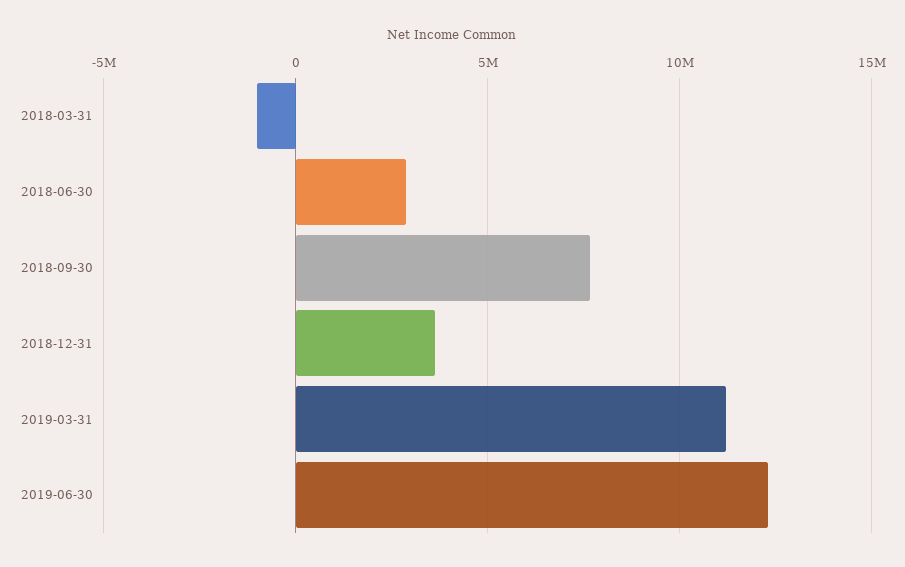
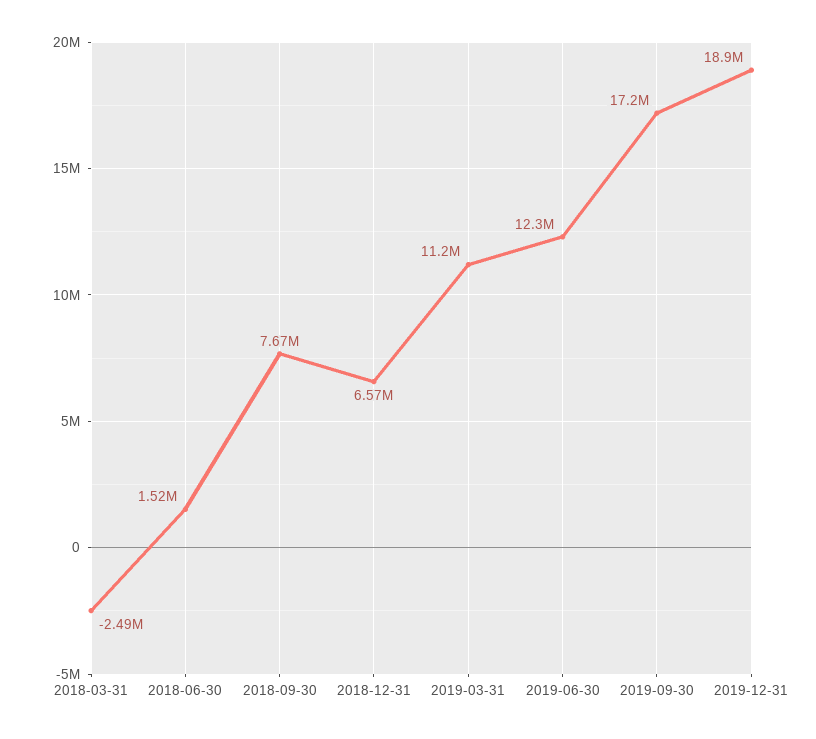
2018-03-31: -1000000 -> -2490000
2018-06-30: 3000000 -> 1520000
2018-12-31: 3500000 -> 6570000
2019-09-30: none -> 17200000
2019-12-31: none -> 18900000

